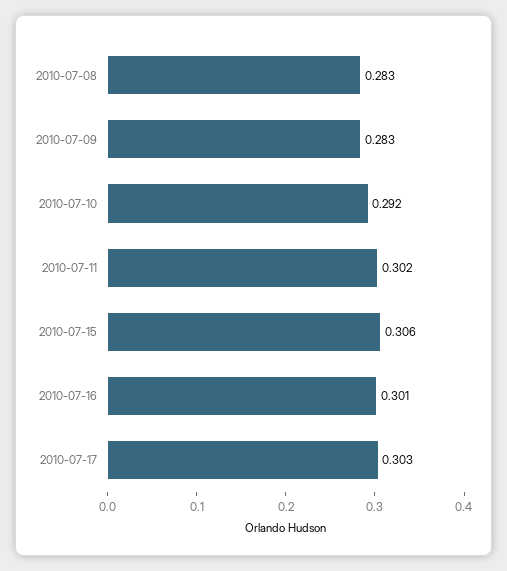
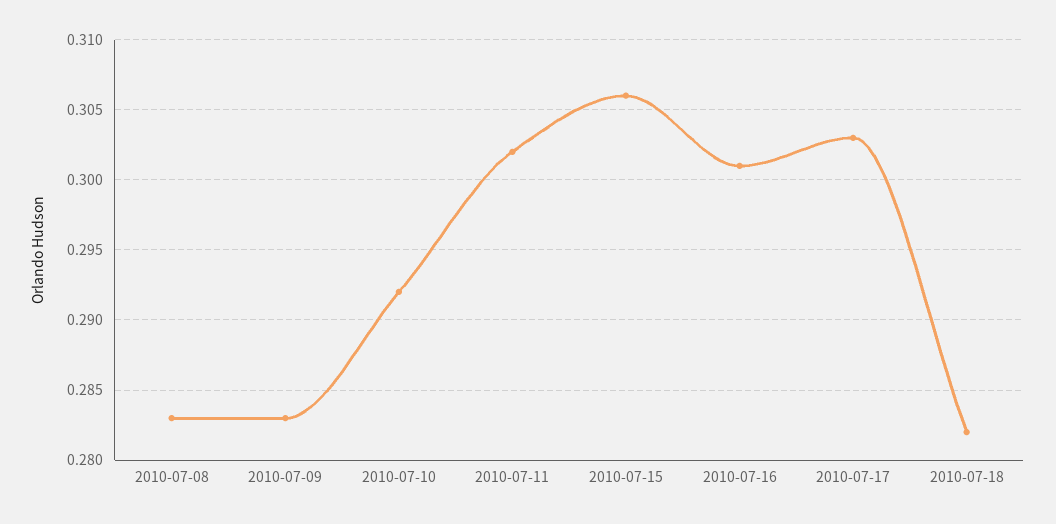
2010-07-18: none -> 0.282

